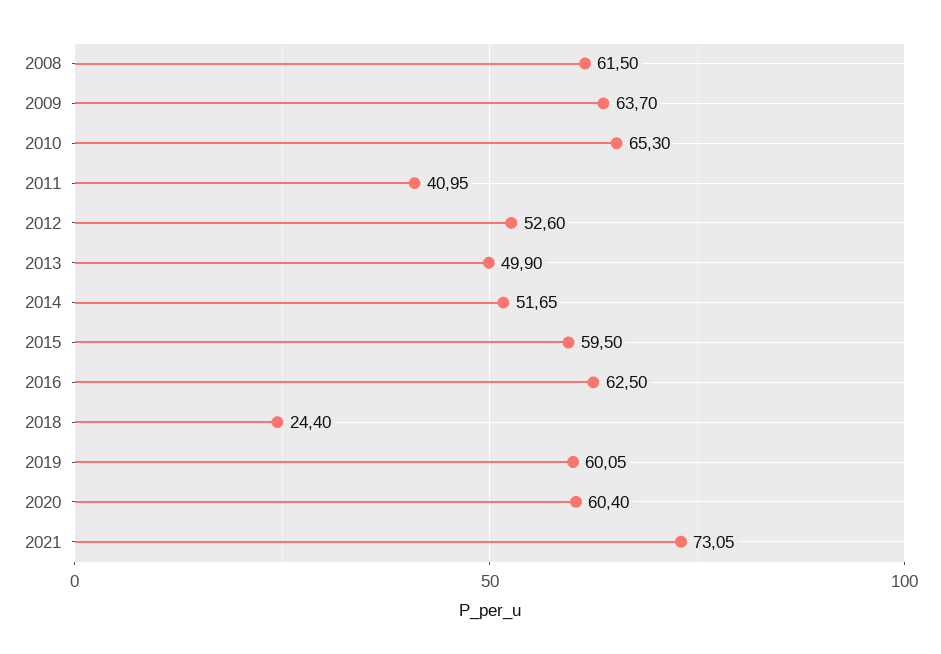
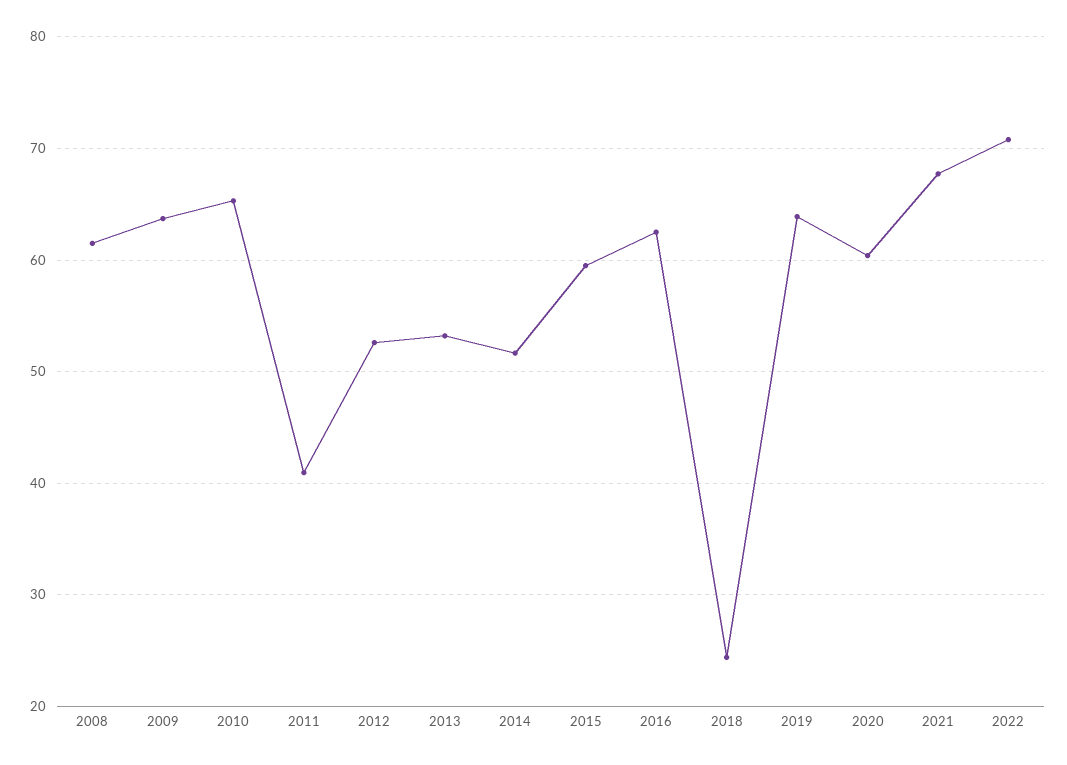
2013: 49.9 -> 53
2019: 60.05 -> 64
2021: 73.05 -> 68
2022: none -> 71

